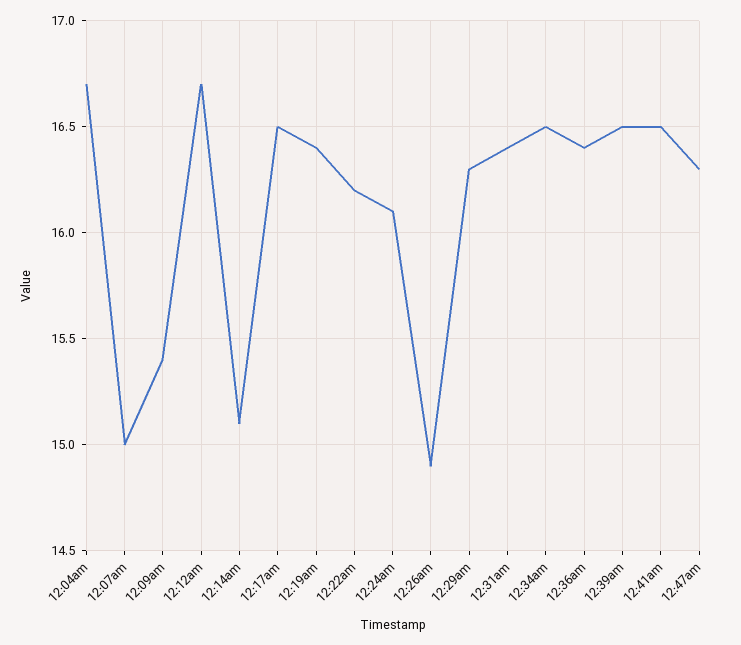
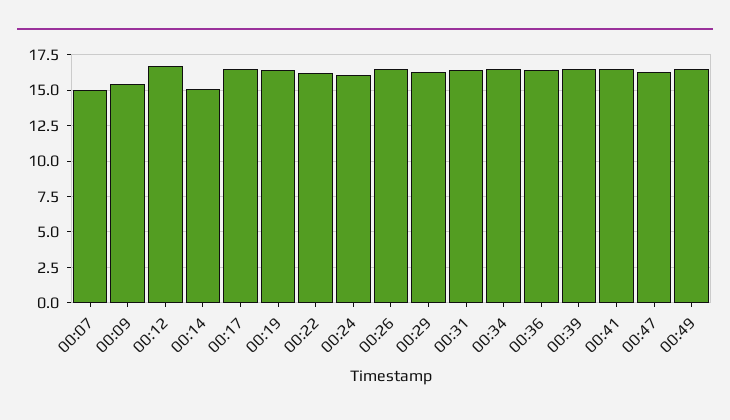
12:04am: 16.7 -> none
12:26am: 14.9 -> 16.5
00:49: none -> 16.5

